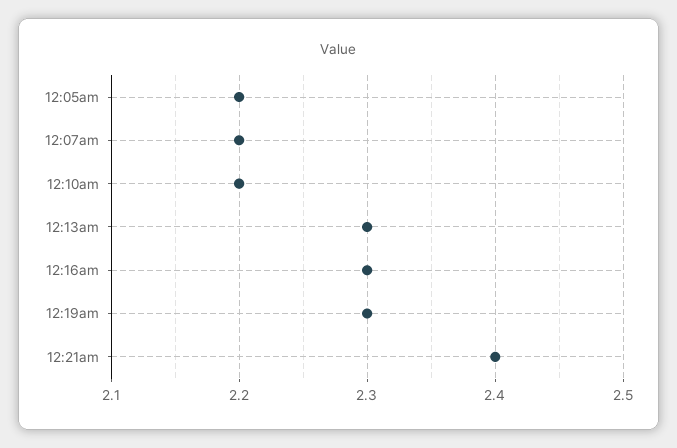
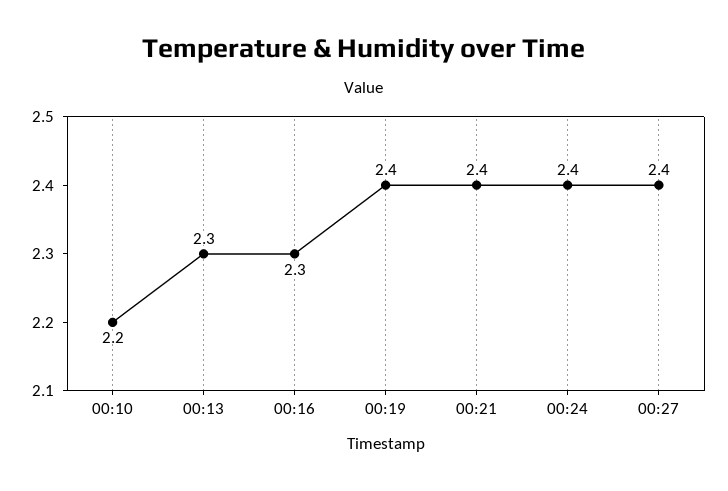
12:05am: 2.2 -> none
12:07am: 2.2 -> none
12:19am: 2.3 -> 2.4
00:24: none -> 2.4
00:27: none -> 2.4

